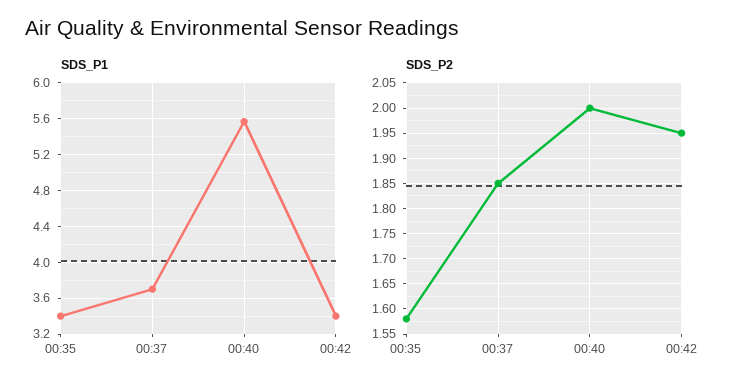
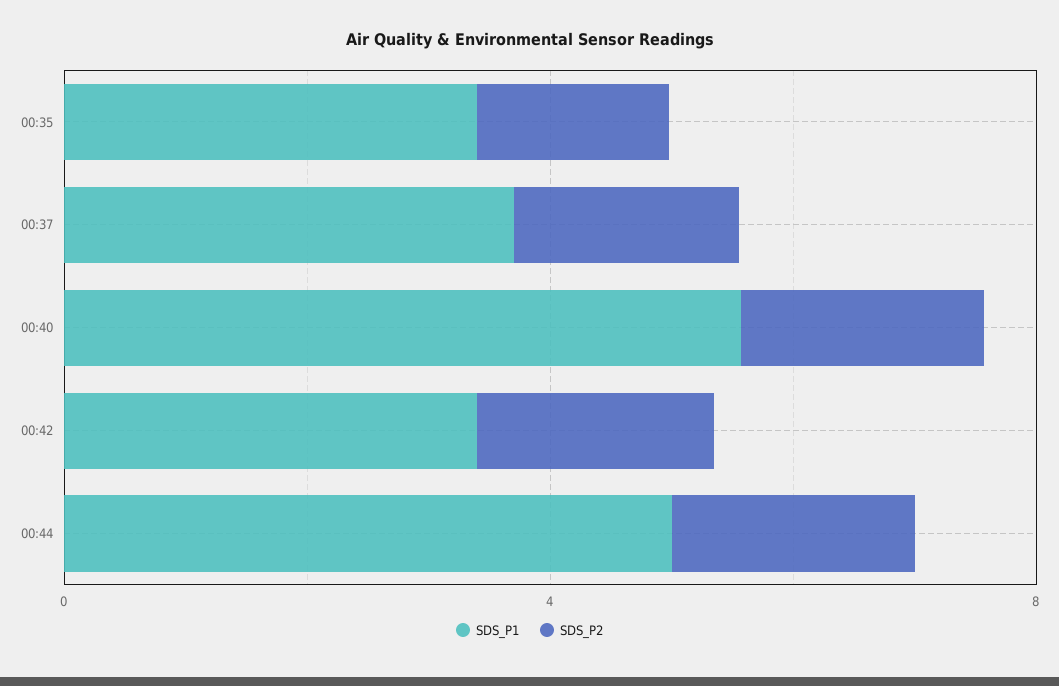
SDS_P1, 00:44: none -> 5
SDS_P2, 00:44: none -> 2

